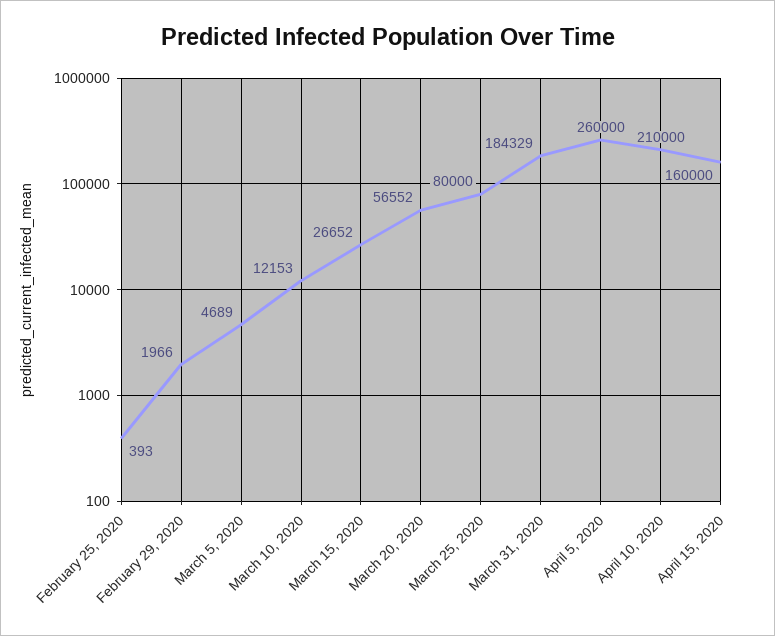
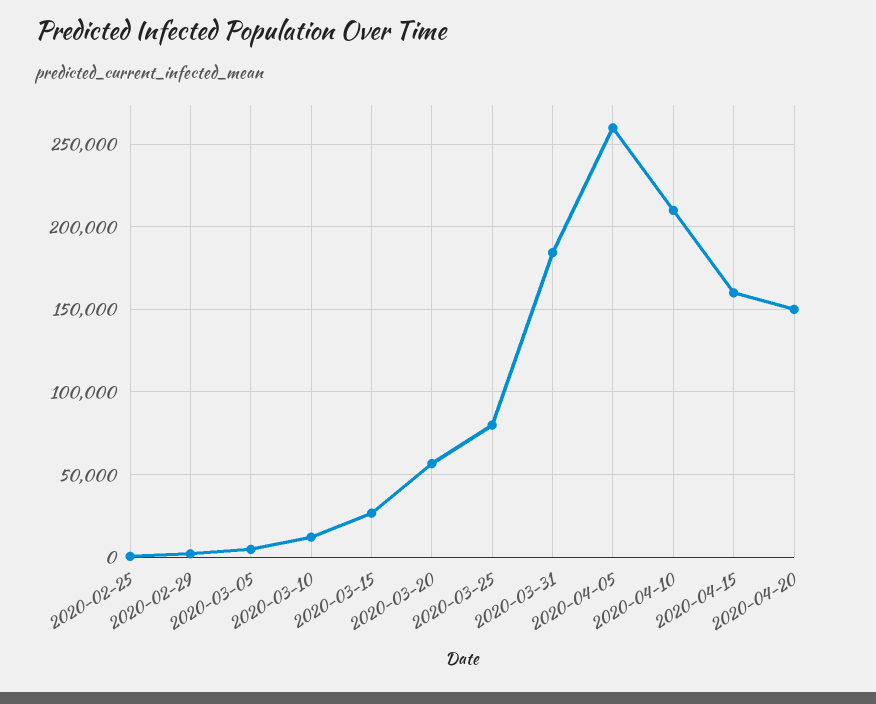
2020-04-20: none -> 150000

